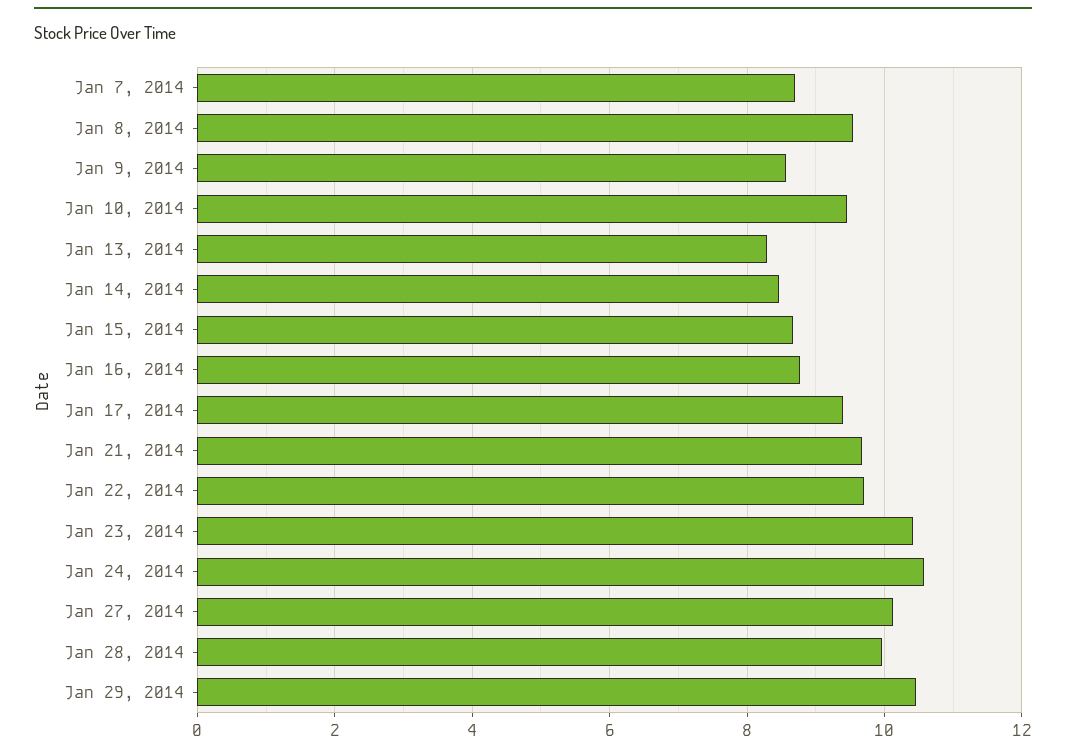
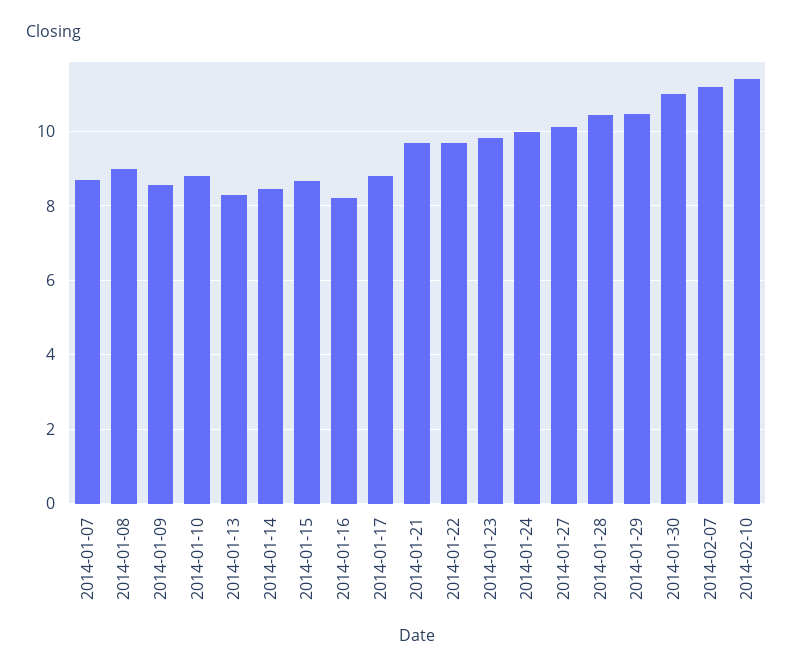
Jan 8, 2014: 9.6 -> 9
Jan 10, 2014: 9.4 -> 8.8
Jan 16, 2014: 8.8 -> 8.2
Jan 17, 2014: 9.4 -> 8.8
Jan 23, 2014: 10.4 -> 9.8
Jan 24, 2014: 10.6 -> 10
Jan 28, 2014: 10 -> 10.4
2014-01-30: none -> 11
2014-02-07: none -> 11.2
2014-02-10: none -> 11.4

